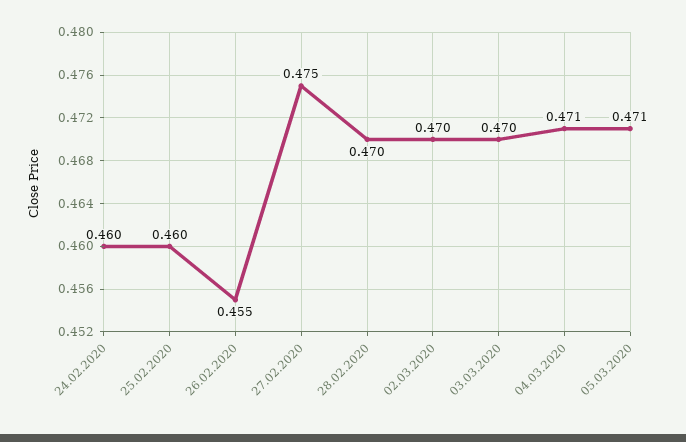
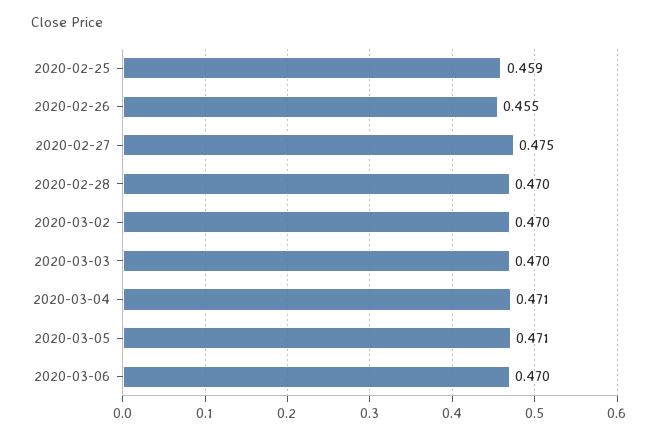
24.02.2020: 0.46 -> none
25.02.2020: 0.46 -> 0.459
2020-03-06: none -> 0.47

